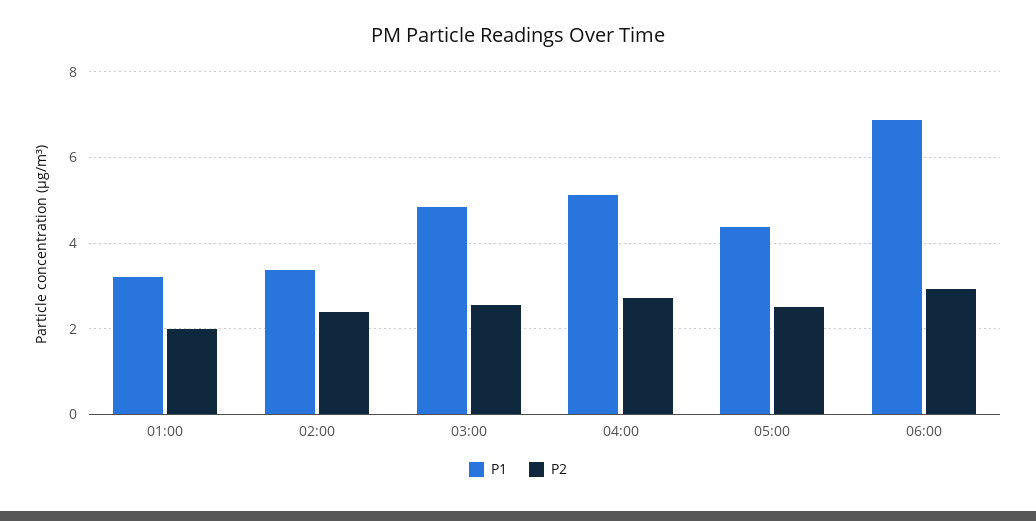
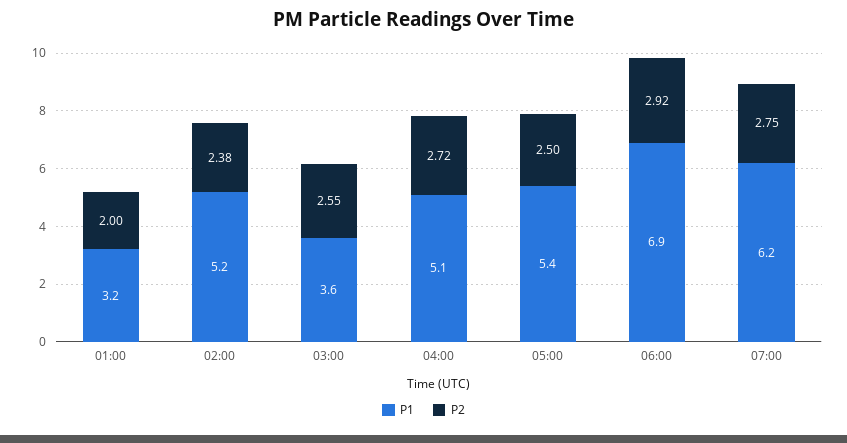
P1, 02:00: 3.4 -> 5.2
P1, 03:00: 4.8 -> 3.6
P1, 05:00: 4.4 -> 5.4
P1, 07:00: none -> 6.2
P2, 07:00: none -> 2.75

